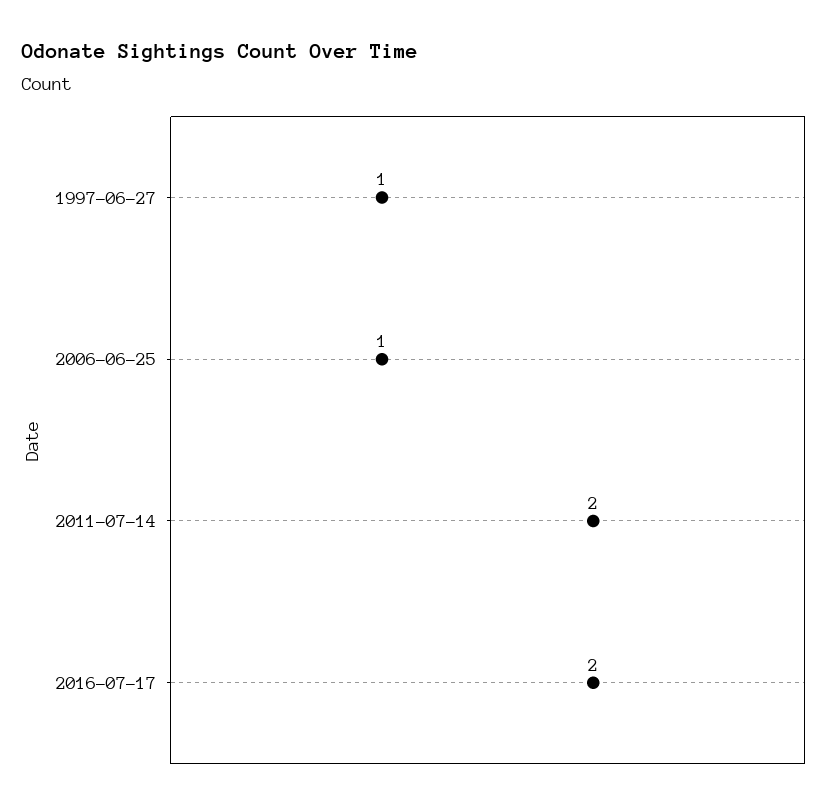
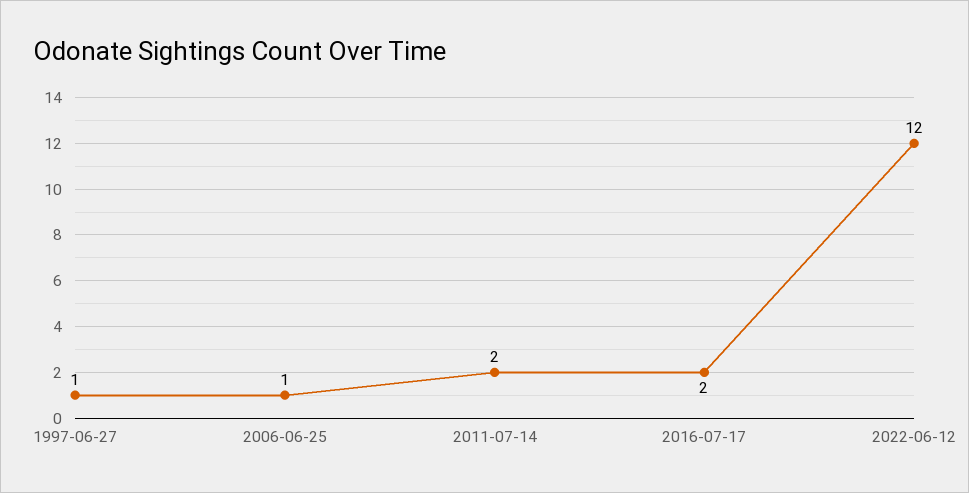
2022-06-12: none -> 12

